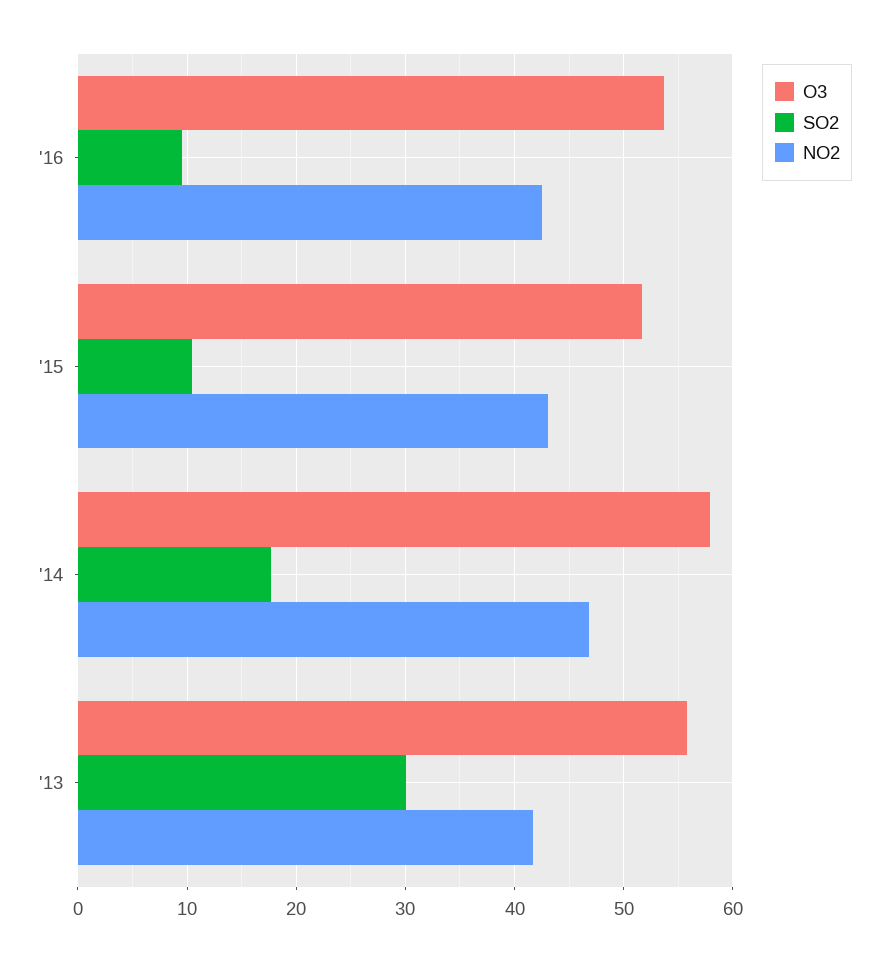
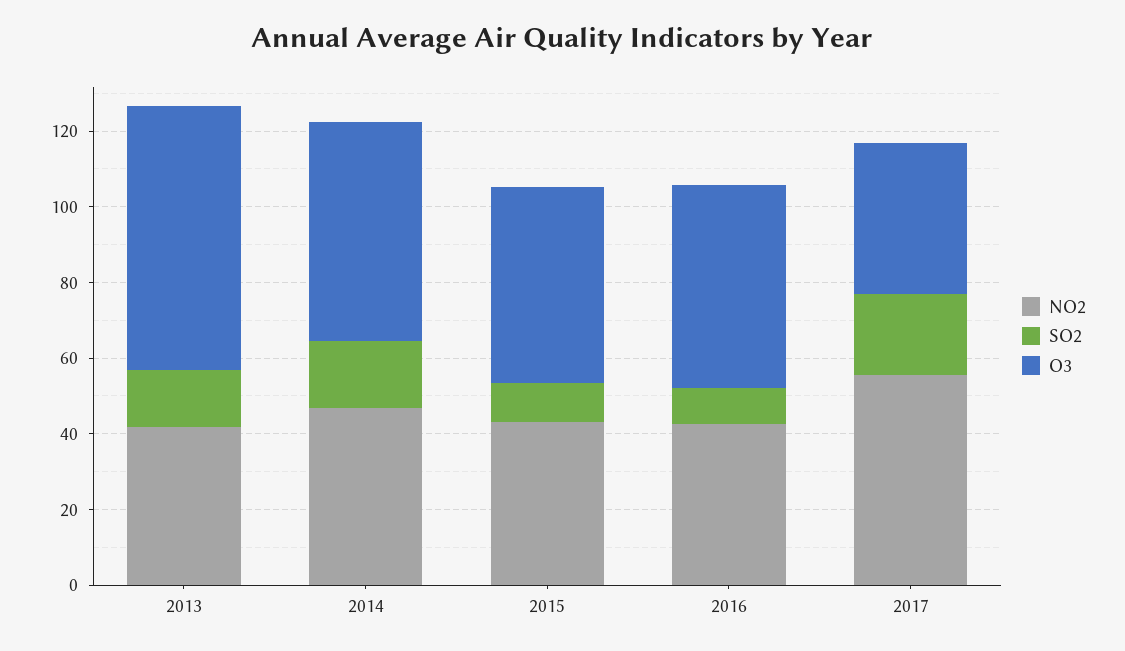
O3, '13: 56 -> 70
SO2, '13: 30 -> 15
NO2, 2017: none -> 55
SO2, 2017: none -> 20
O3, 2017: none -> 40

